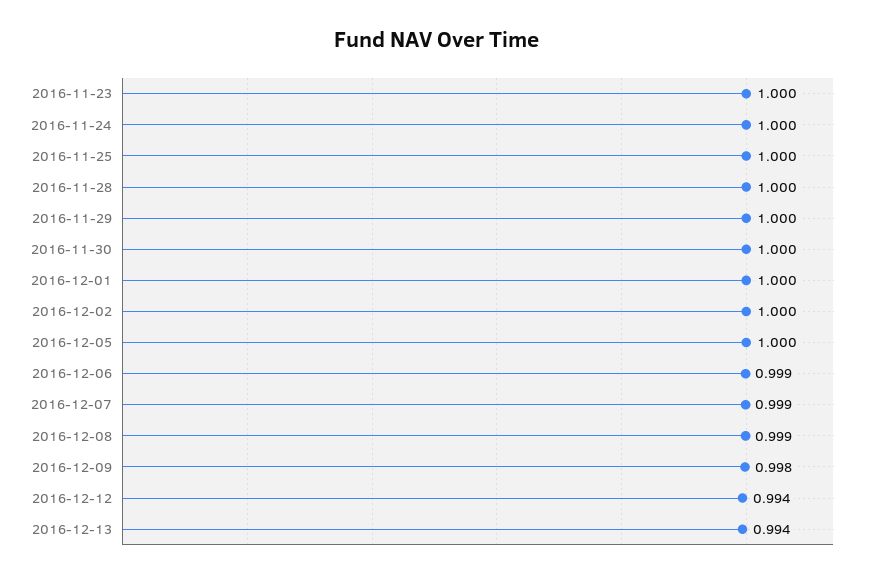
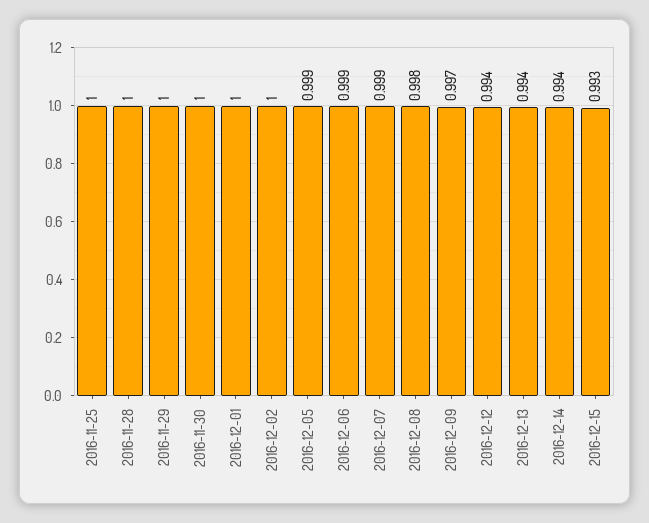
2016-11-23: 1 -> none
2016-11-24: 1 -> none
2016-12-05: 1 -> 0.999
2016-12-08: 0.999 -> 0.998
2016-12-09: 0.998 -> 0.997
2016-12-14: none -> 0.994
2016-12-15: none -> 0.993

